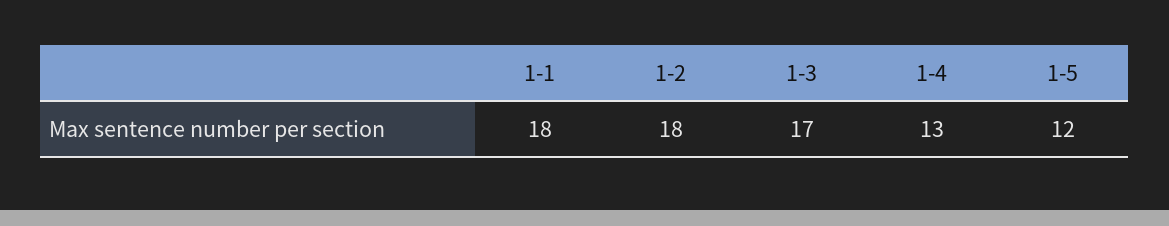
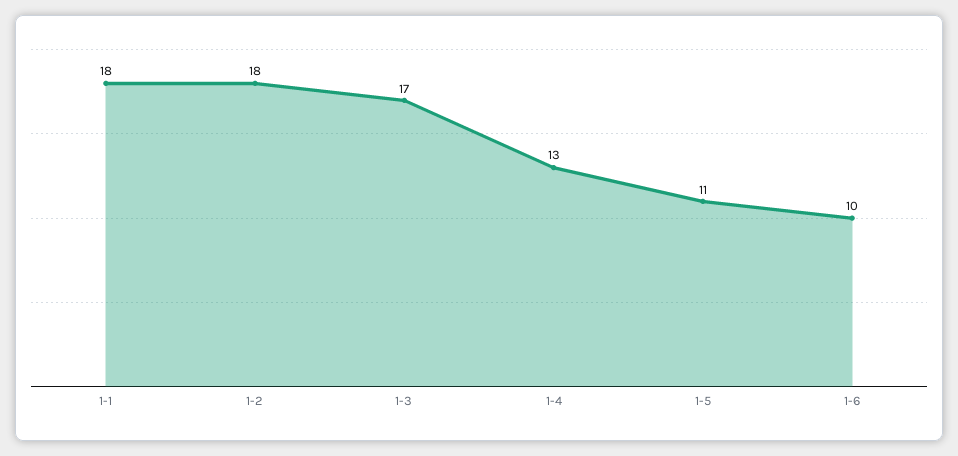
1-5: 12 -> 11
1-6: none -> 10

